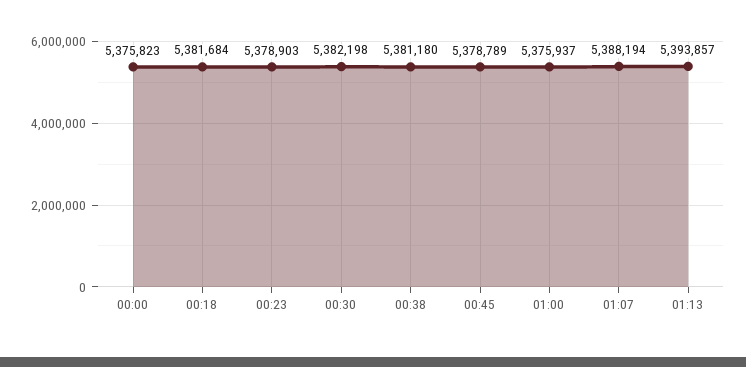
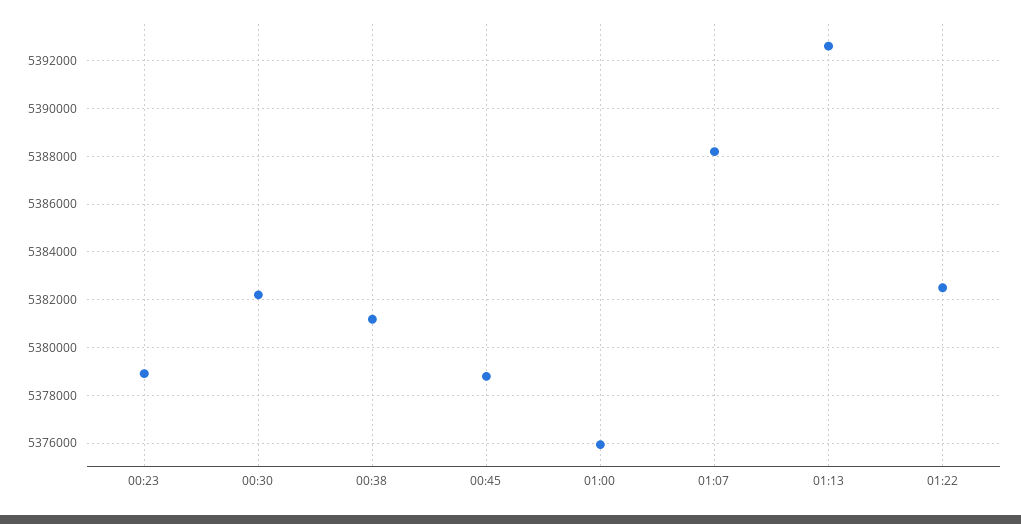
00:00: 5375823 -> none
00:18: 5381684 -> none
01:13: 5393857 -> 5392500
01:22: none -> 5382500

